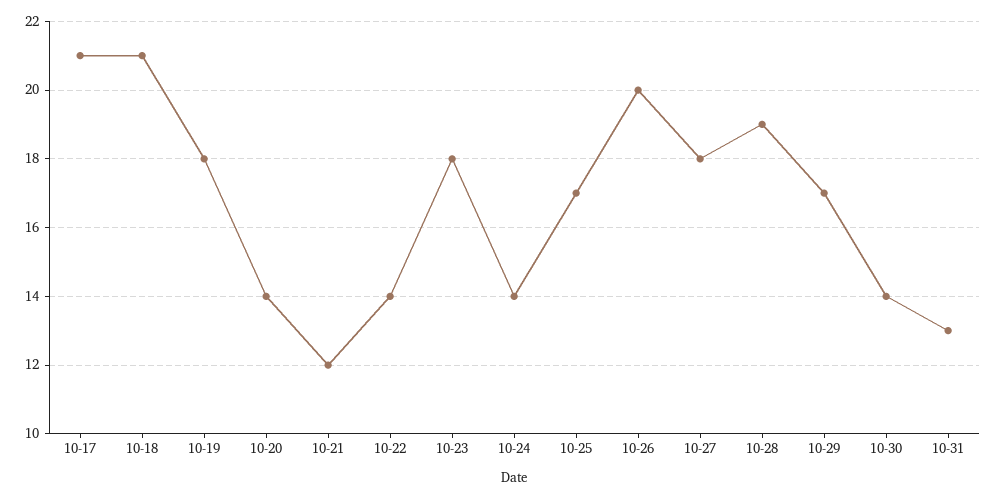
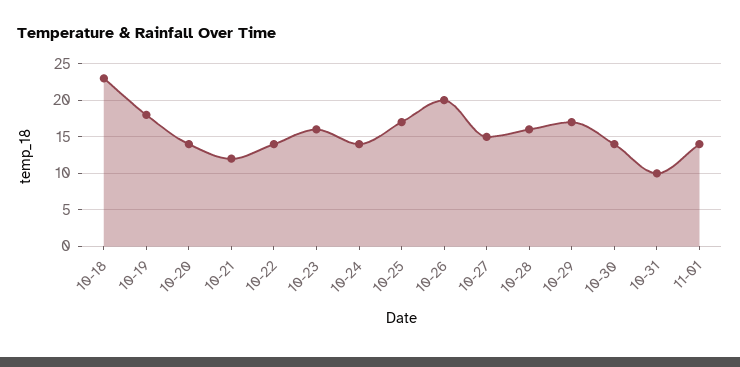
10-17: 21 -> none
10-18: 21 -> 23
10-23: 18 -> 16
10-27: 18 -> 15
10-28: 19 -> 16
10-31: 13 -> 10
11-01: none -> 14

